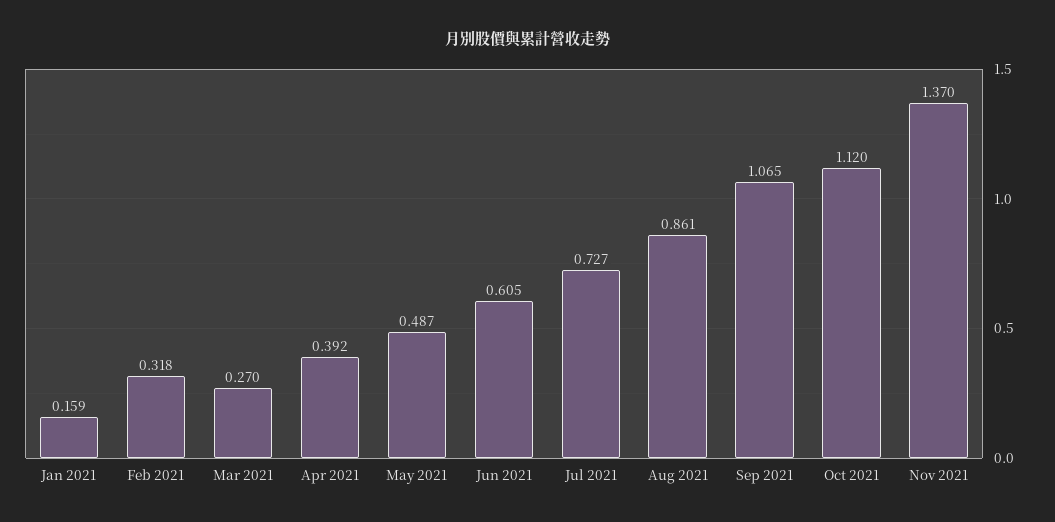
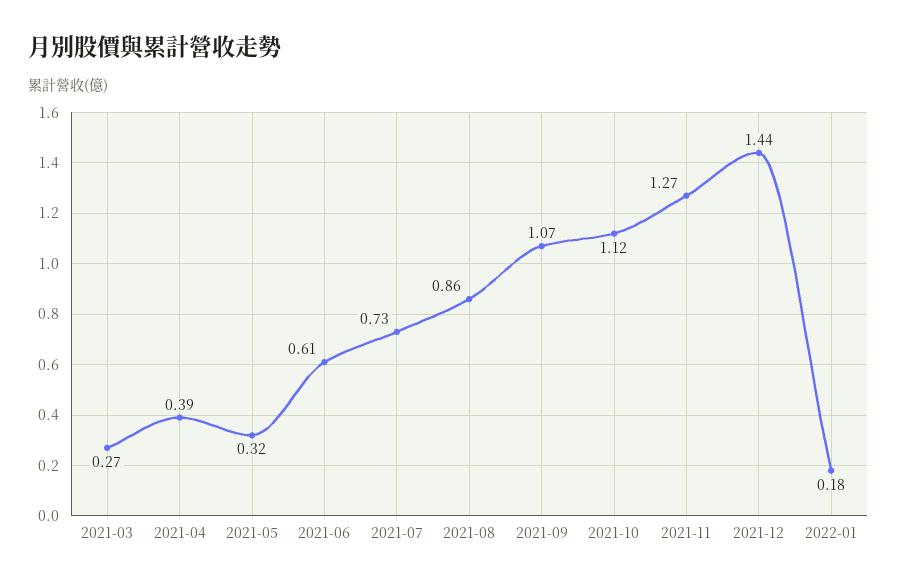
Jan 2021: 0.159 -> none
Feb 2021: 0.318 -> none
May 2021: 0.487 -> 0.32
Nov 2021: 1.37 -> 1.27
2021-12: none -> 1.44
2022-01: none -> 0.18

